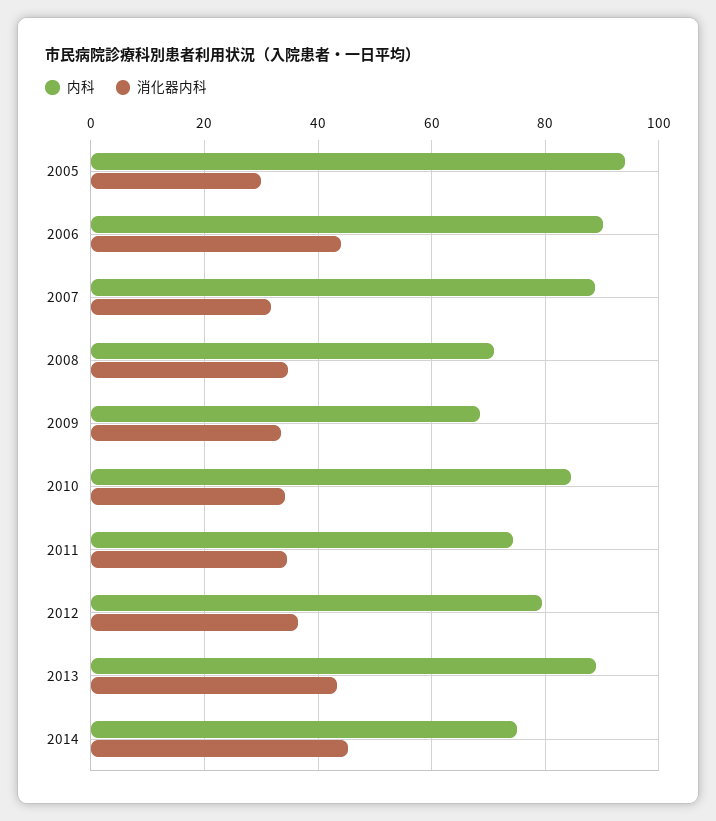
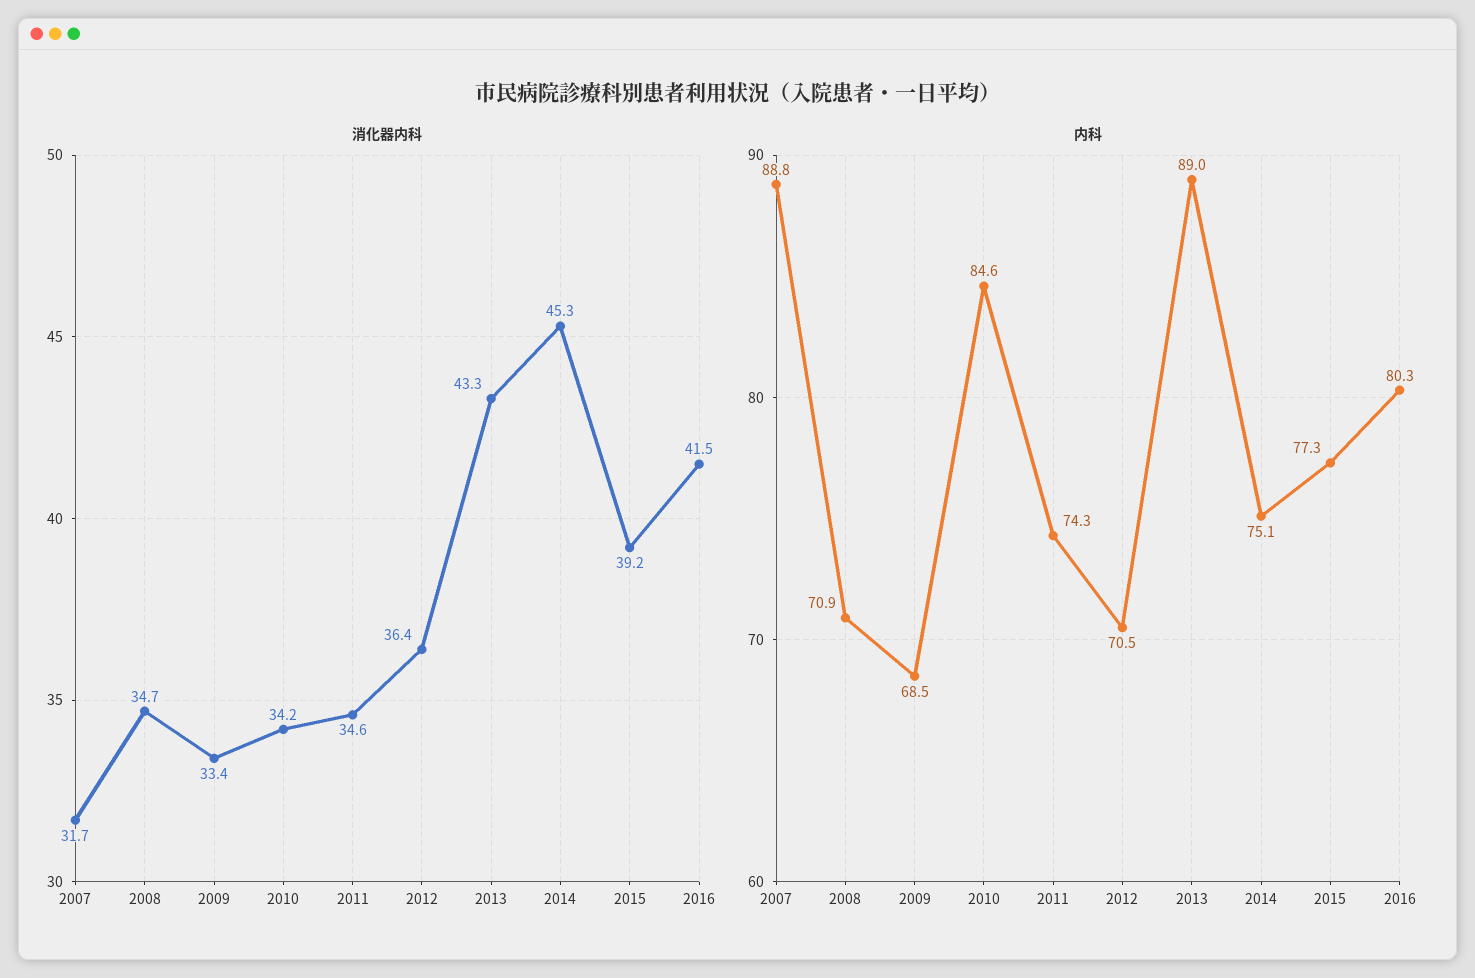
内科, 2005: 94 -> none
消化器内科, 2005: 30 -> none
内科, 2006: 90 -> none
消化器内科, 2006: 44 -> none
内科, 2012: 80 -> 70.5
消化器内科, 2015: none -> 39.2
消化器内科, 2016: none -> 41.5
内科, 2015: none -> 77.3
内科, 2016: none -> 80.3

